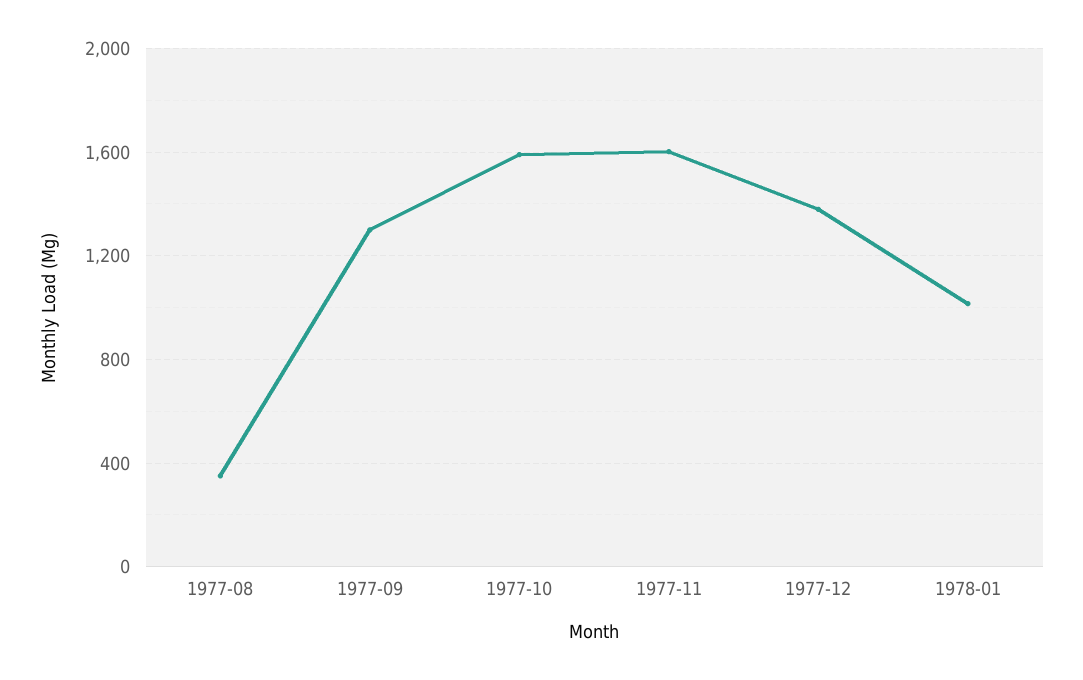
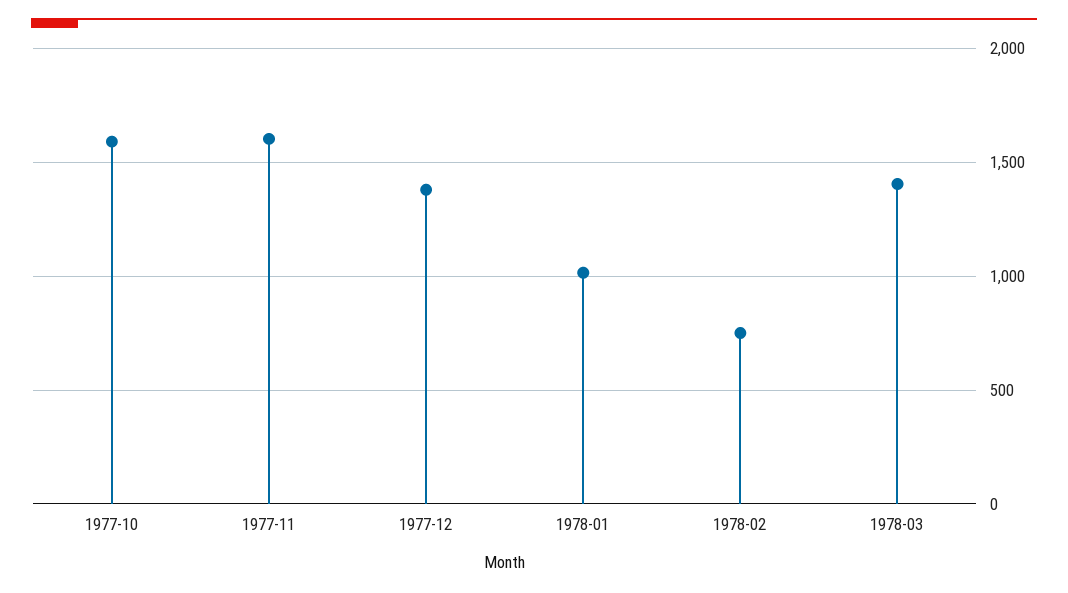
1977-08: 350 -> none
1977-09: 1300 -> none
1978-02: none -> 750
1978-03: none -> 1400

